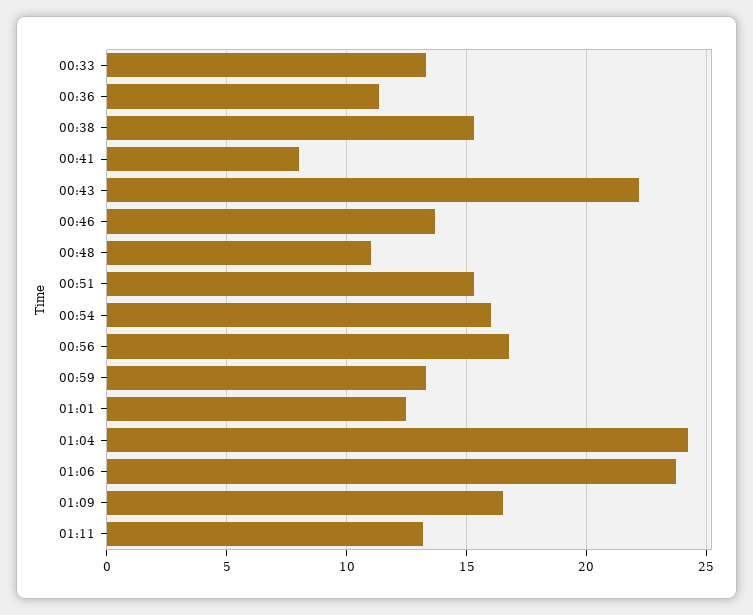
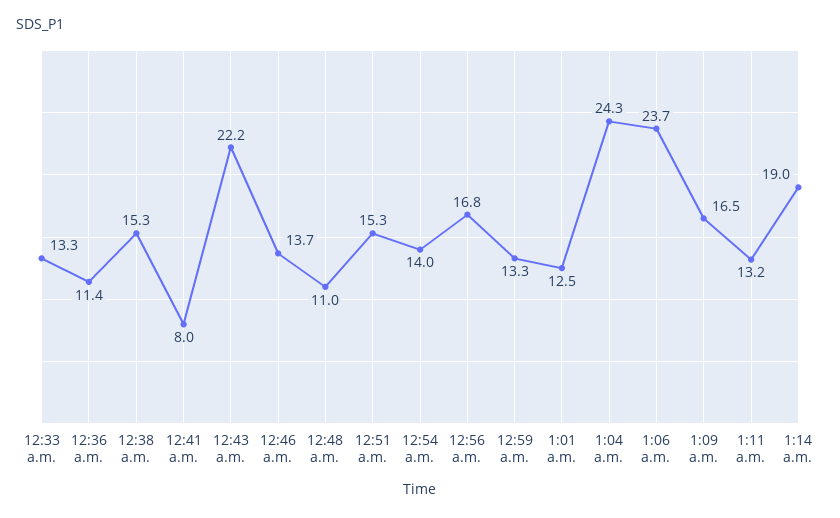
00:54: 16 -> 14
1:14 a.m.: none -> 19

